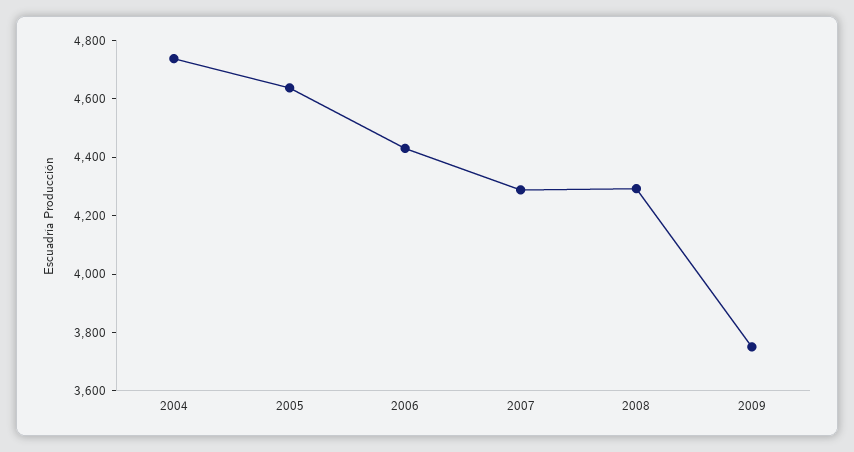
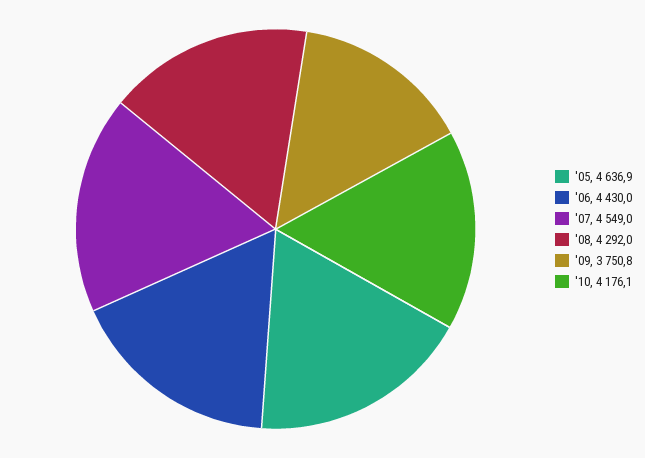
2004: 4750 -> none
2007: 4300 -> 4549
'10: none -> 4176.1

